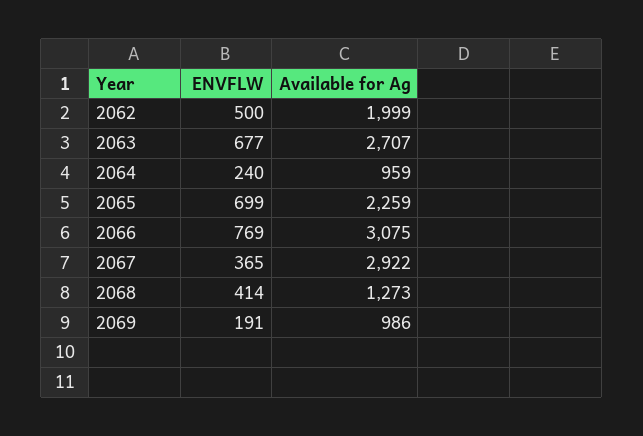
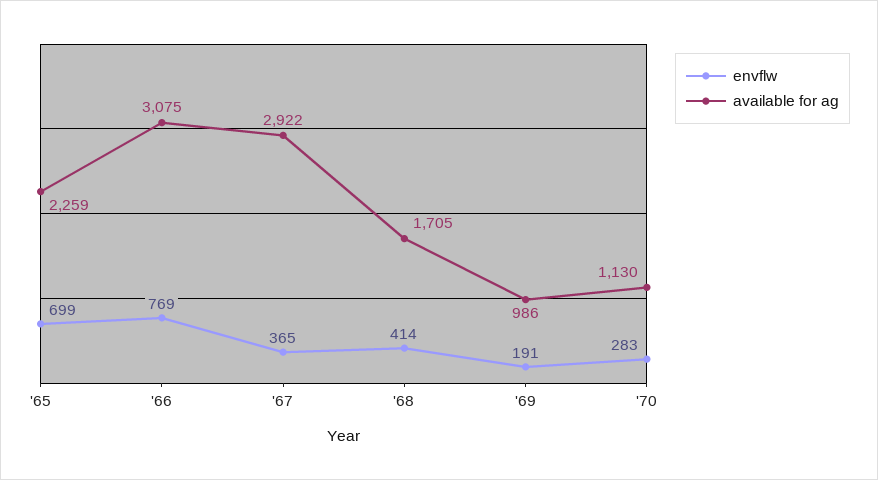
ENVFLW, 2062: 500 -> none
Available for Ag, 2062: 1999 -> none
ENVFLW, 2063: 677 -> none
Available for Ag, 2063: 2707 -> none
ENVFLW, 2064: 240 -> none
Available for Ag, 2064: 959 -> none
Available for Ag, 2068: 1273 -> 1705
ENVFLW, '70: none -> 283
Available for Ag, '70: none -> 1130

